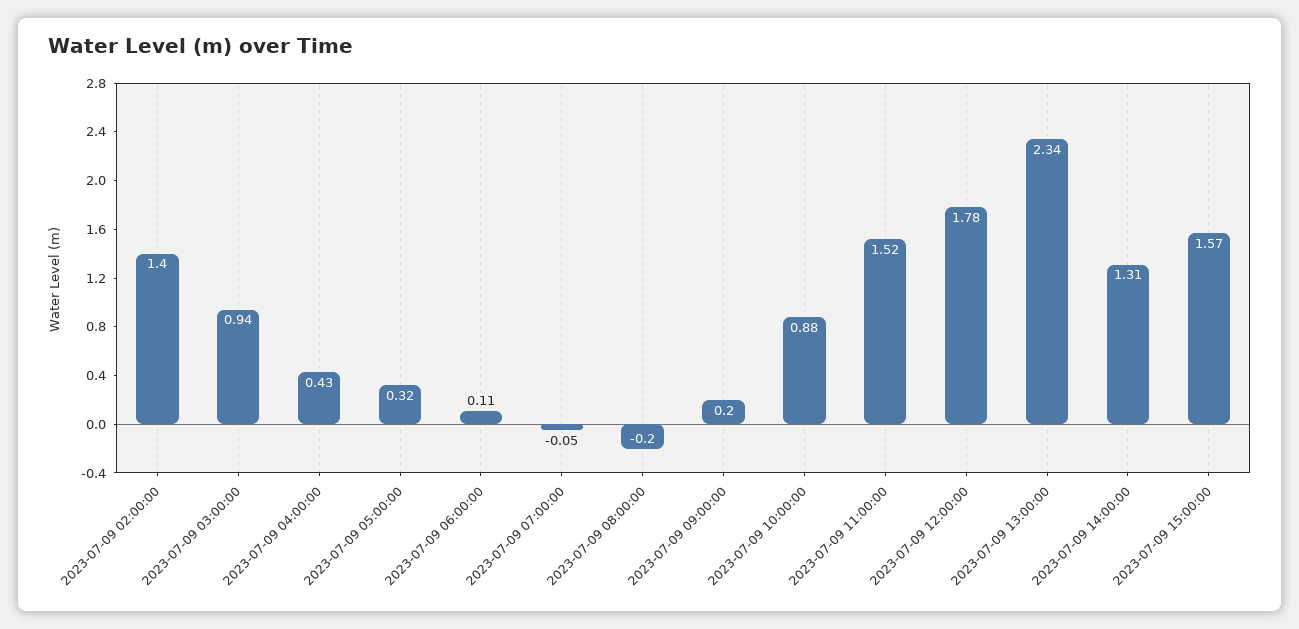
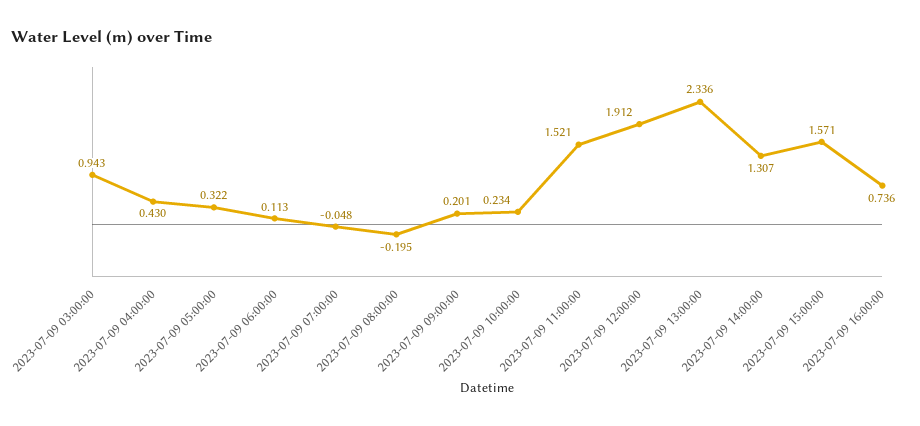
2023-07-09 02:00:00: 1.4 -> none
2023-07-09 10:00:00: 0.88 -> 0.234
2023-07-09 12:00:00: 1.78 -> 1.912
2023-07-09 16:00:00: none -> 0.736

